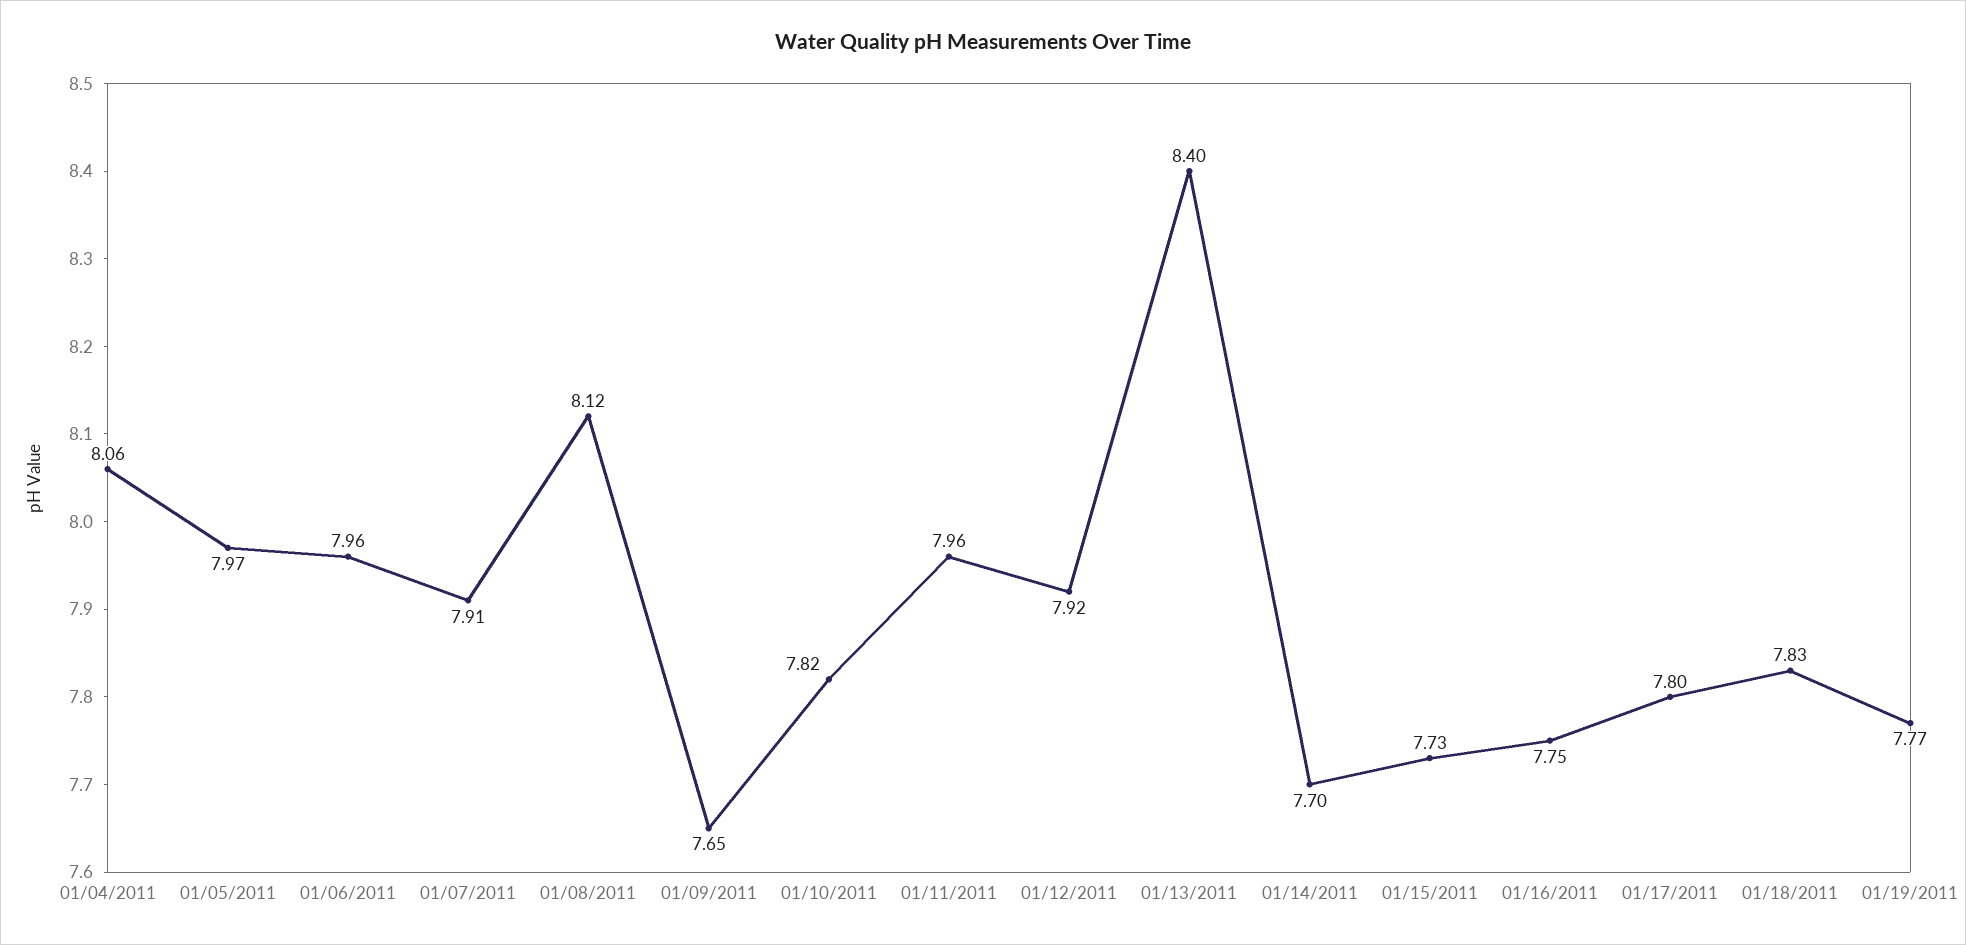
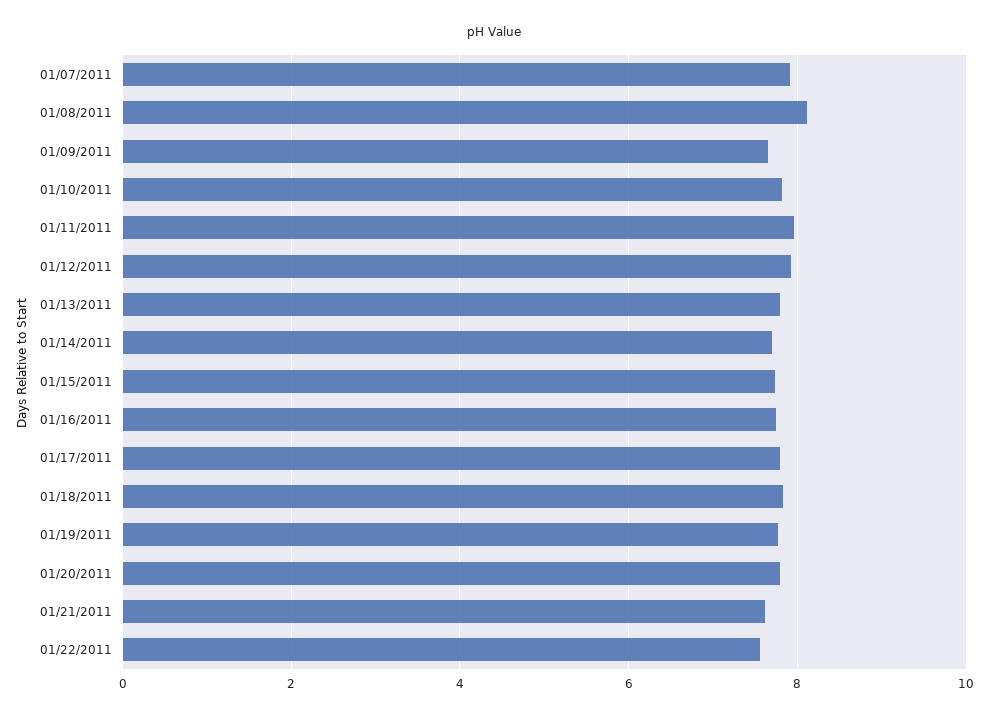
01/04/2011: 8.06 -> none
01/05/2011: 7.97 -> none
01/06/2011: 7.96 -> none
01/13/2011: 8.4 -> 7.8
01/20/2011: none -> 7.8
01/21/2011: none -> 7.6
01/22/2011: none -> 7.6

